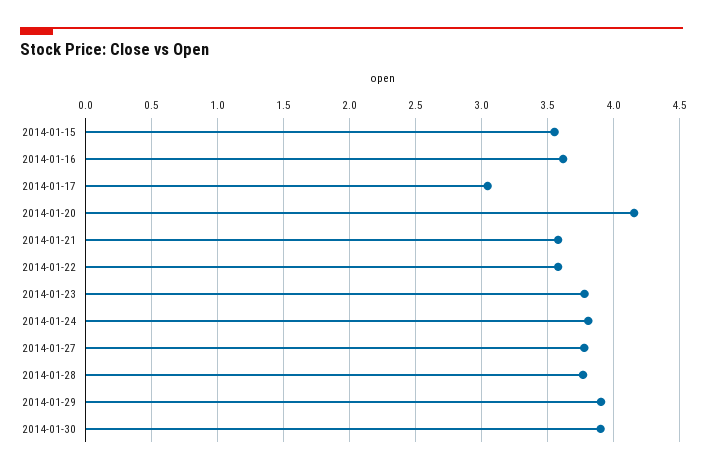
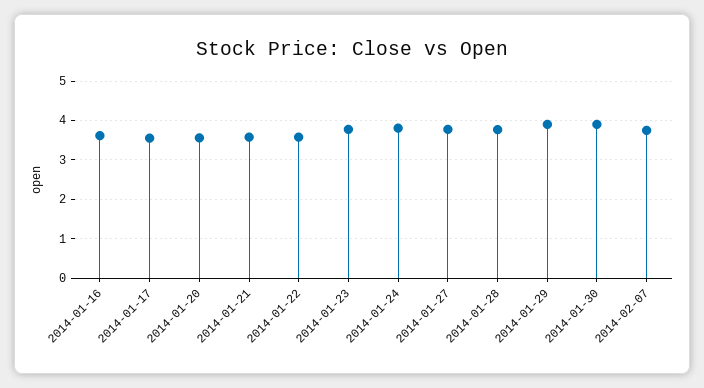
2014-01-15: 3.55 -> none
2014-01-17: 3.05 -> 3.6
2014-01-20: 4.15 -> 3.6
2014-02-07: none -> 3.8

